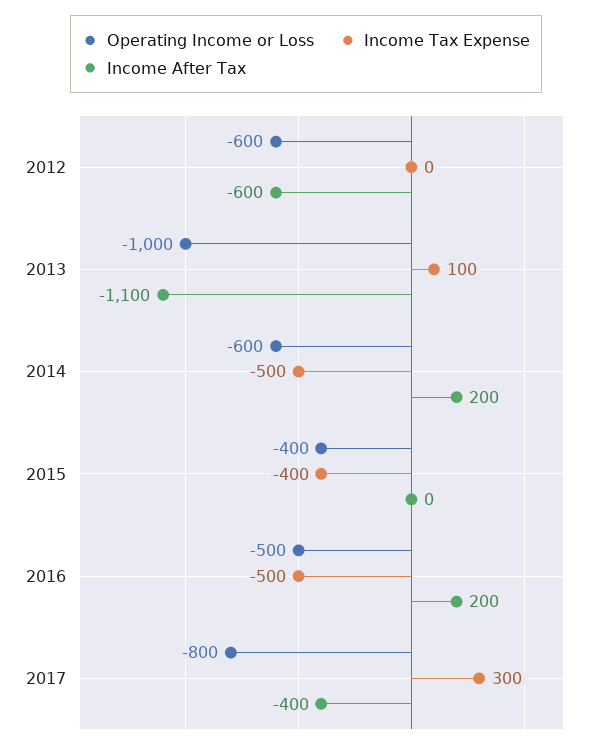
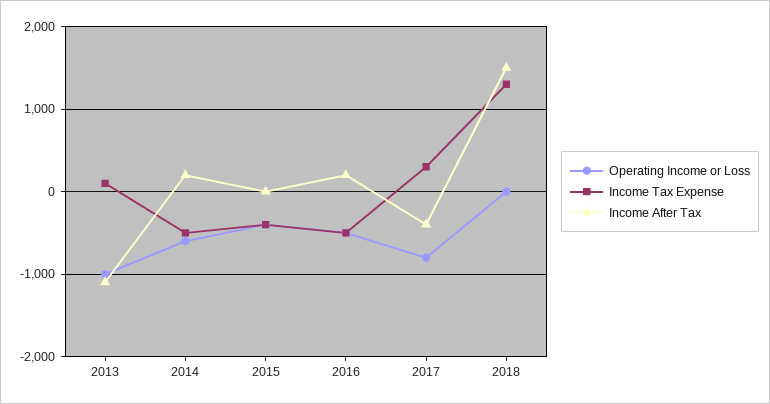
Operating Income or Loss, 2012: -600 -> none
Income Tax Expense, 2012: 0 -> none
Income After Tax, 2012: -600 -> none
Operating Income or Loss, 2018: none -> 0
Income Tax Expense, 2018: none -> 1300
Income After Tax, 2018: none -> 1500

